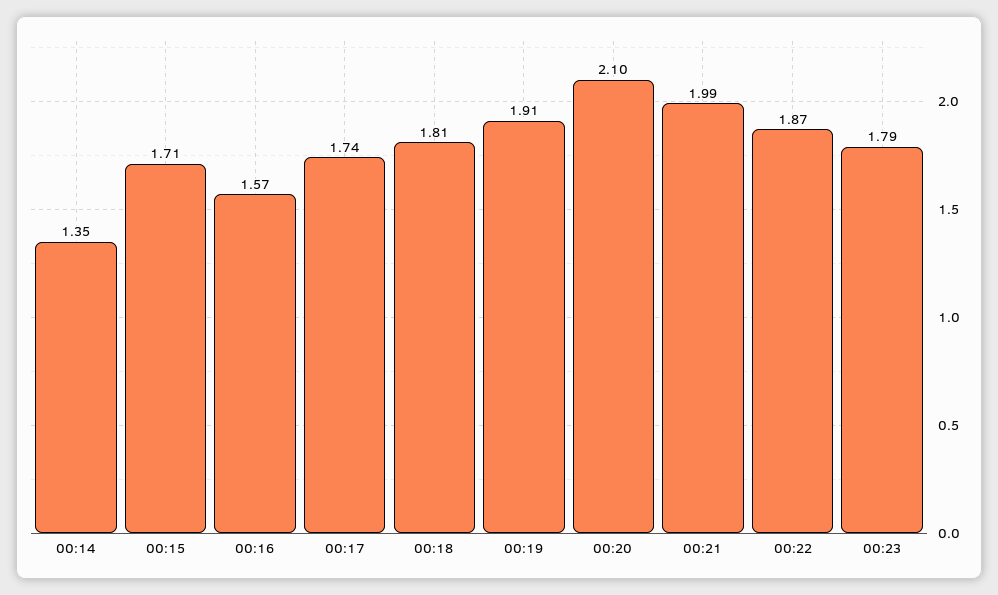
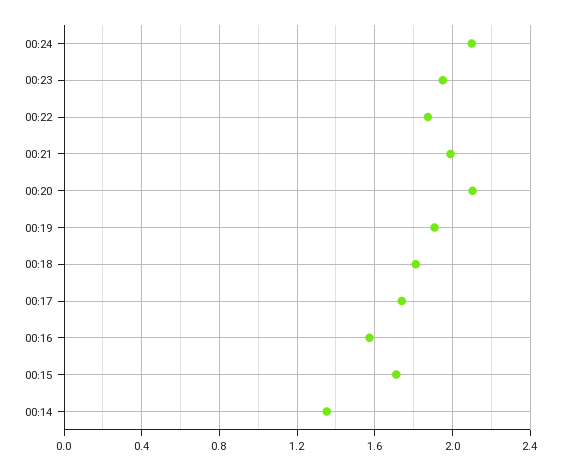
00:23: 1.79 -> 1.95
00:24: none -> 2.1

